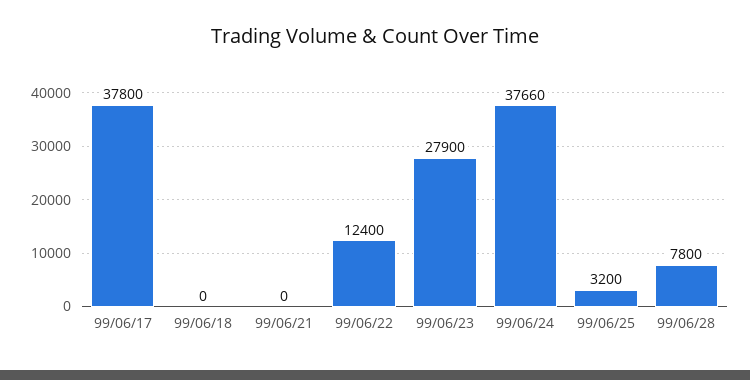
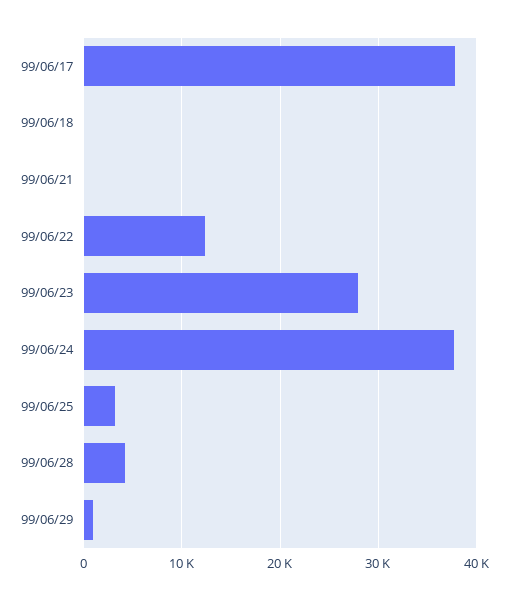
99/06/28: 7800 -> 4000
99/06/29: none -> 1000

